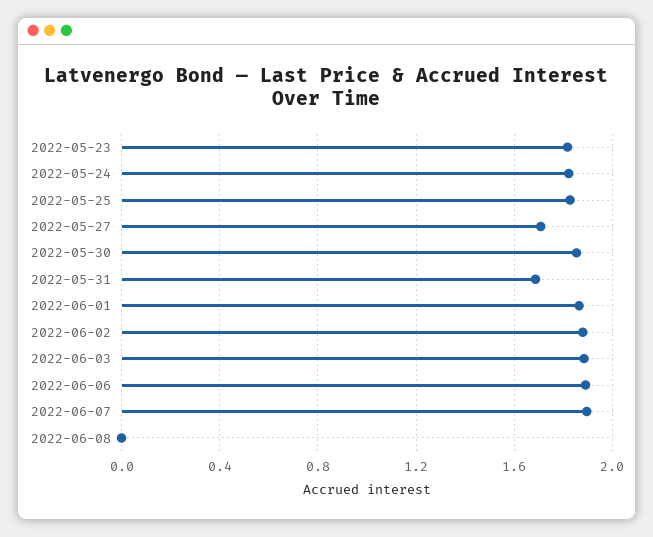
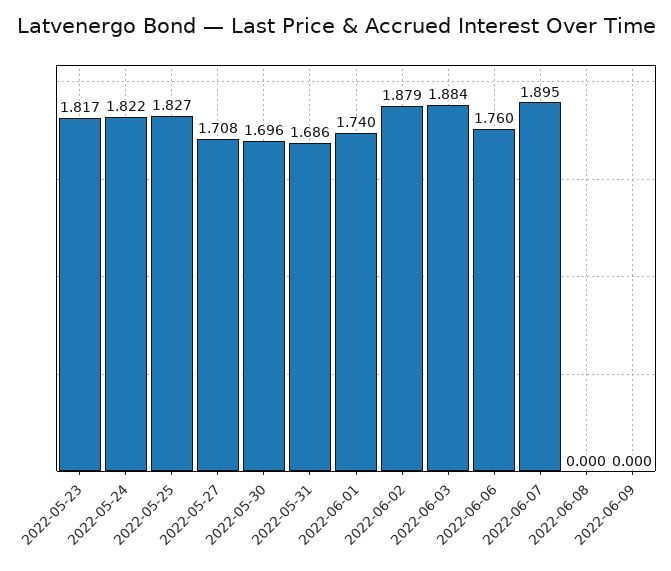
2022-05-30: 1.85 -> 1.696
2022-06-01: 1.85 -> 1.74
2022-06-06: 1.9 -> 1.76
2022-06-09: none -> 0

